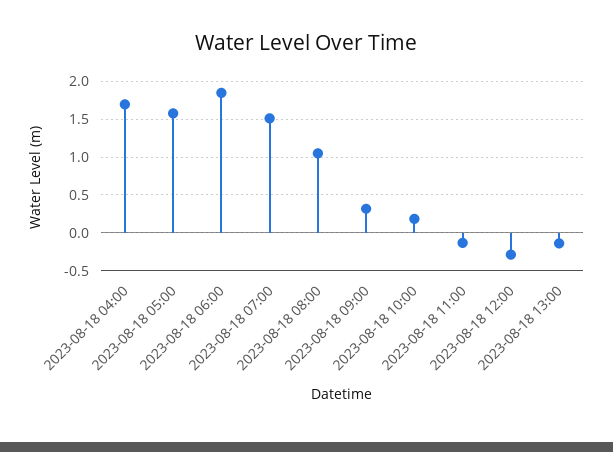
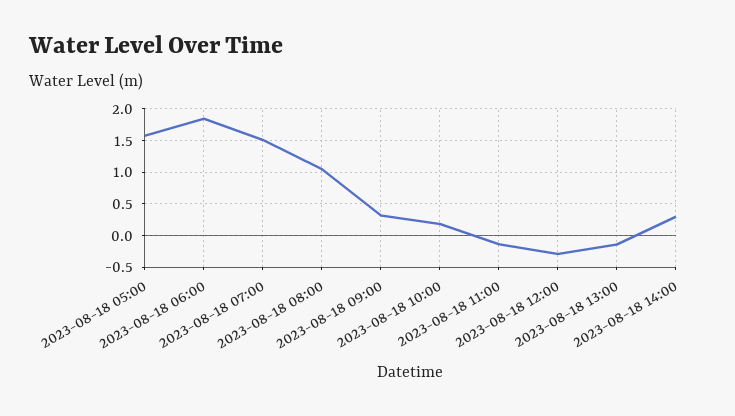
2023-08-18 04:00: 1.7 -> none
2023-08-18 14:00: none -> 0.3

